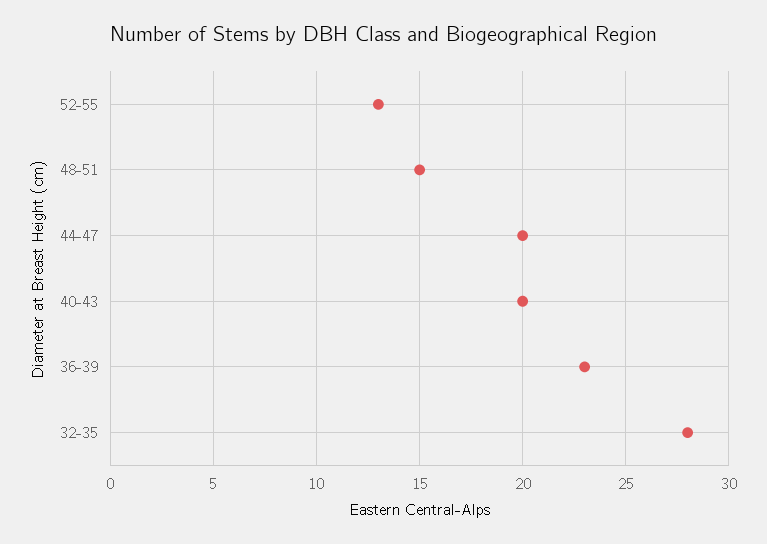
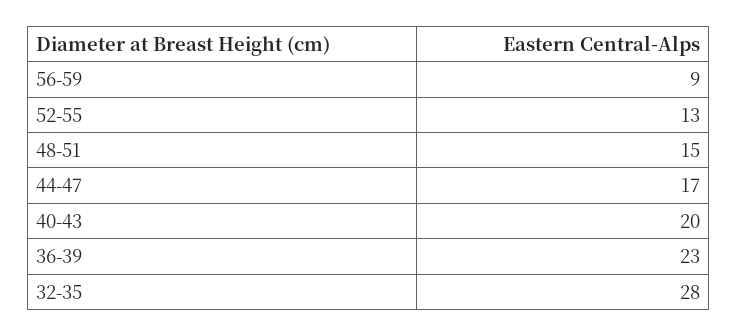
44-47: 20 -> 17
56-59: none -> 9

